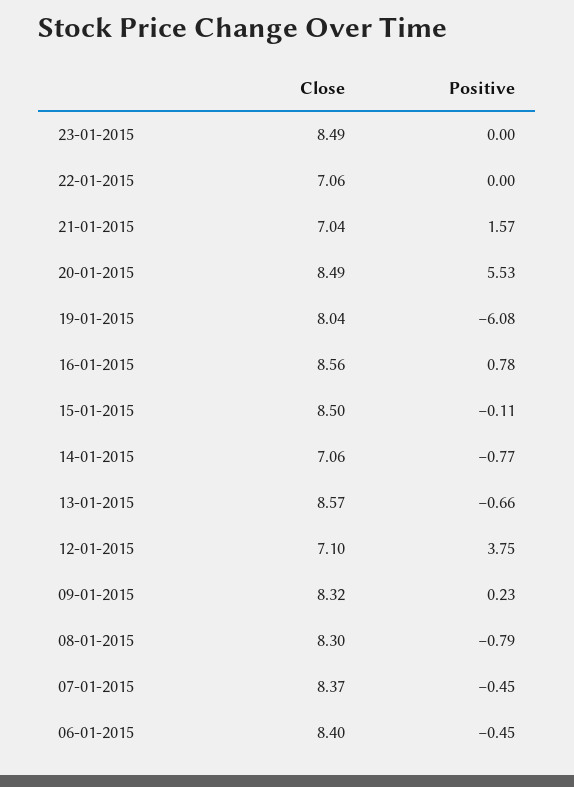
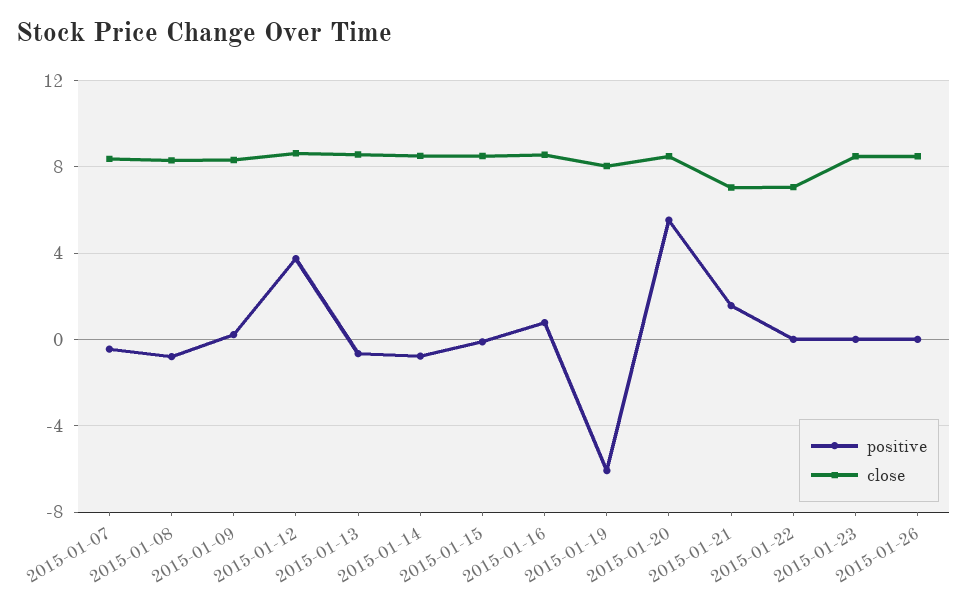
Close, 14-01-2015: 7.06 -> 8.5
Close, 12-01-2015: 7.1 -> 8.5
Close, 06-01-2015: 8.4 -> none
Positive, 06-01-2015: -0.45 -> none
Positive, 2015-01-26: none -> 0
Close, 2015-01-26: none -> 8.5

